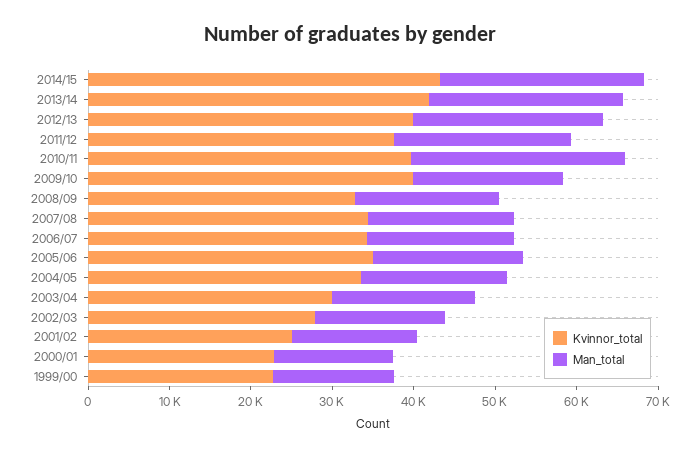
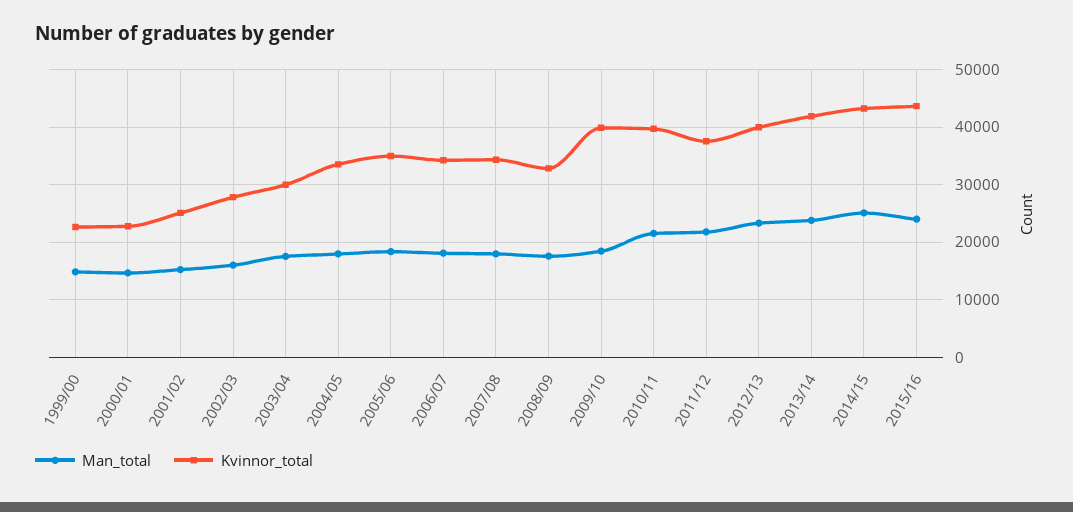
Man_total, 2010/11: 26000 -> 22000
Man_total, 2015/16: none -> 24000
Kvinnor_total, 2015/16: none -> 44000

